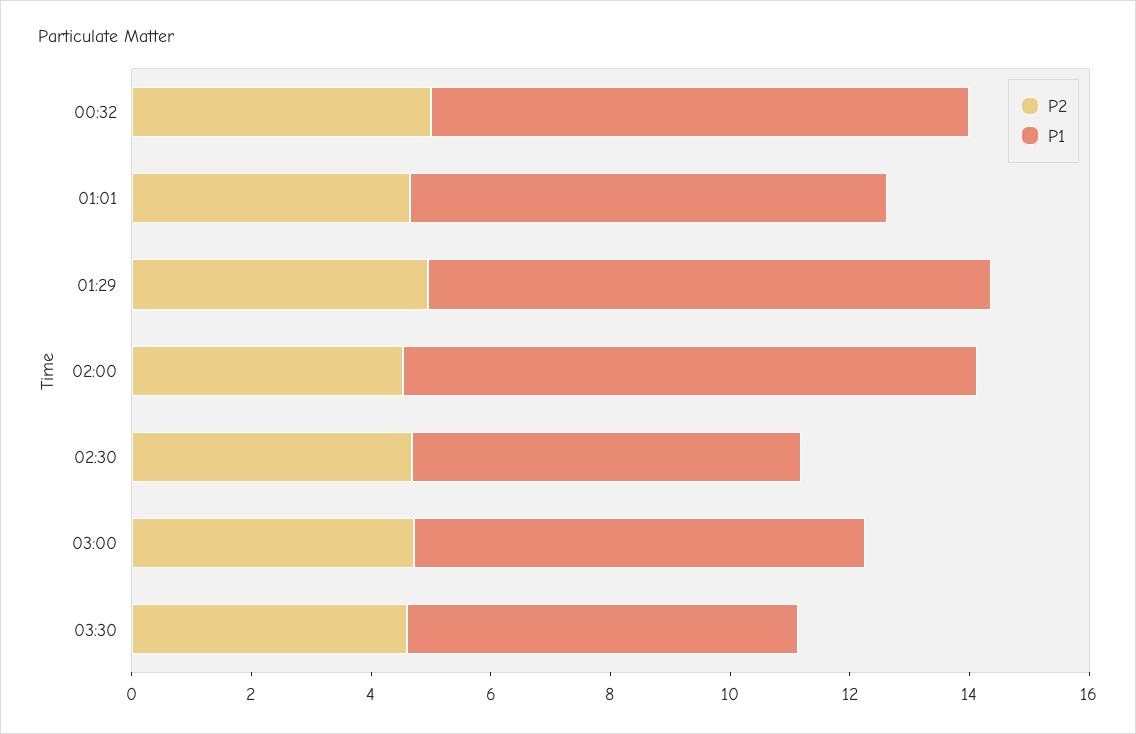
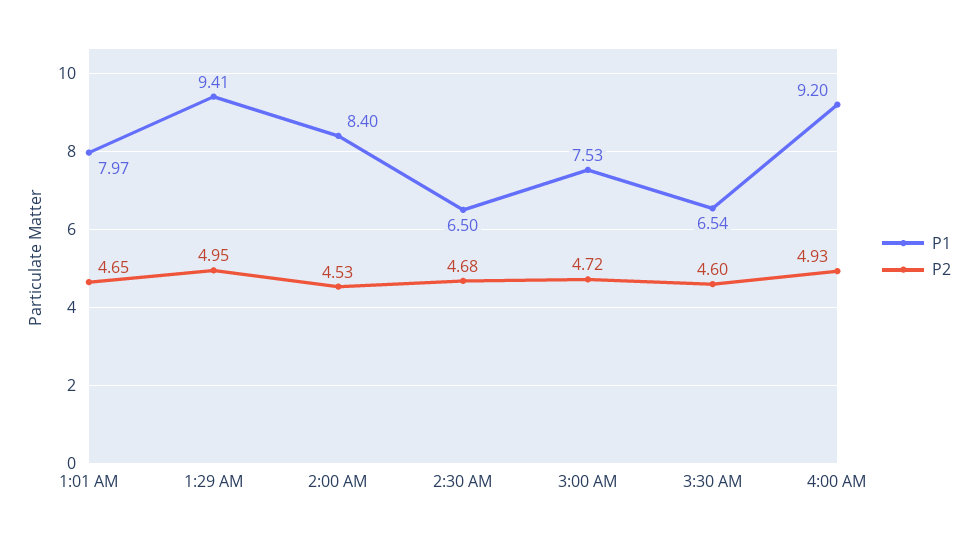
P2, 00:32: 5 -> none
P1, 00:32: 9 -> none
P1, 02:00: 9.5 -> 8.4
P1, 4:00 AM: none -> 9.2
P2, 4:00 AM: none -> 4.93

